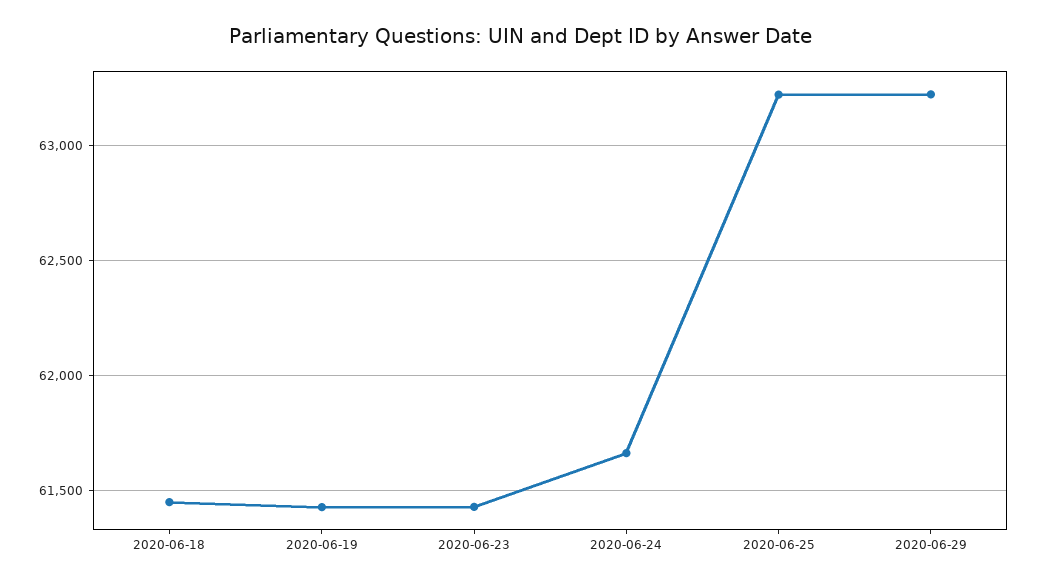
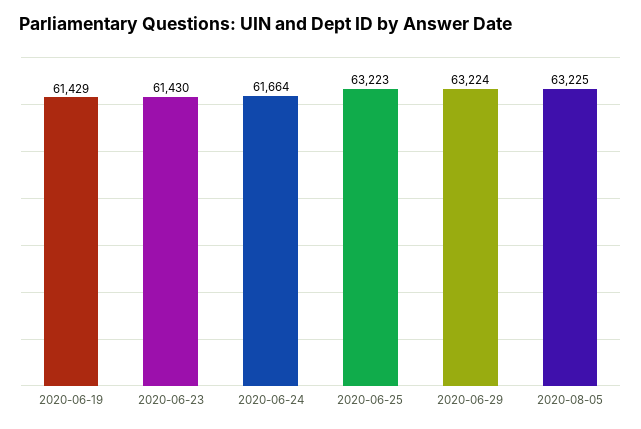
2020-06-18: 61450 -> none
2020-08-05: none -> 63225

